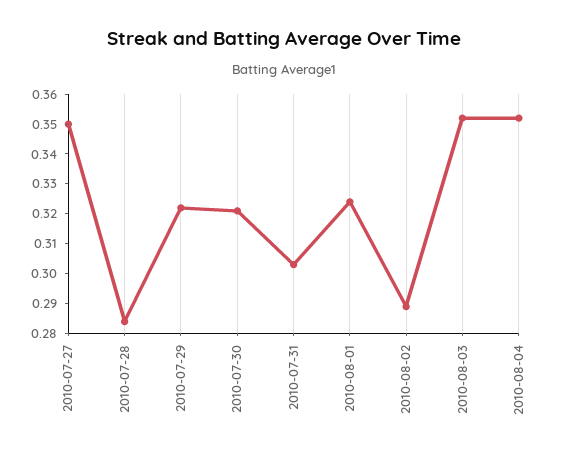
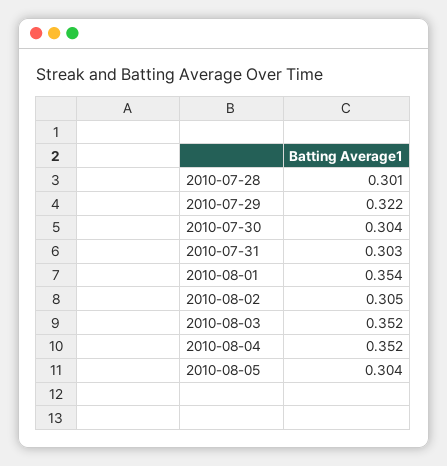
2010-07-27: 0.35 -> none
2010-07-28: 0.285 -> 0.301
2010-07-30: 0.32 -> 0.304
2010-08-01: 0.325 -> 0.354
2010-08-02: 0.29 -> 0.305
2010-08-05: none -> 0.304

